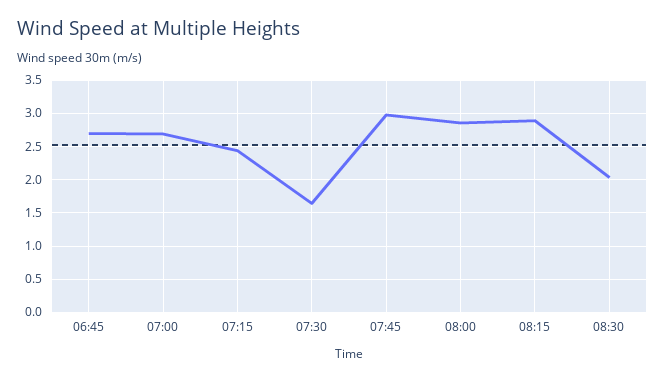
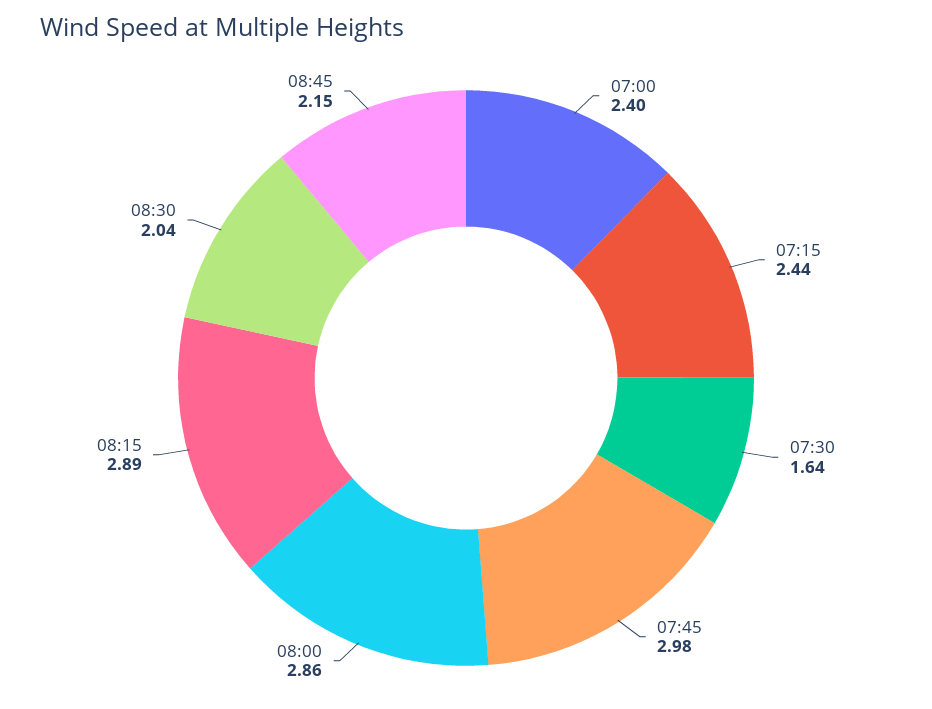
06:45: 2.7 -> none
07:00: 2.7 -> 2.4
08:45: none -> 2.15

